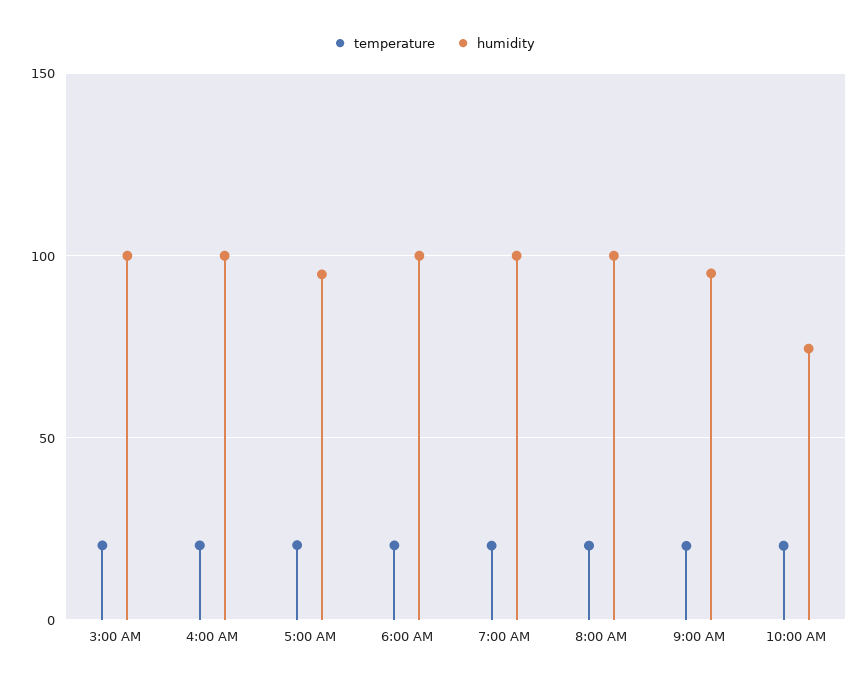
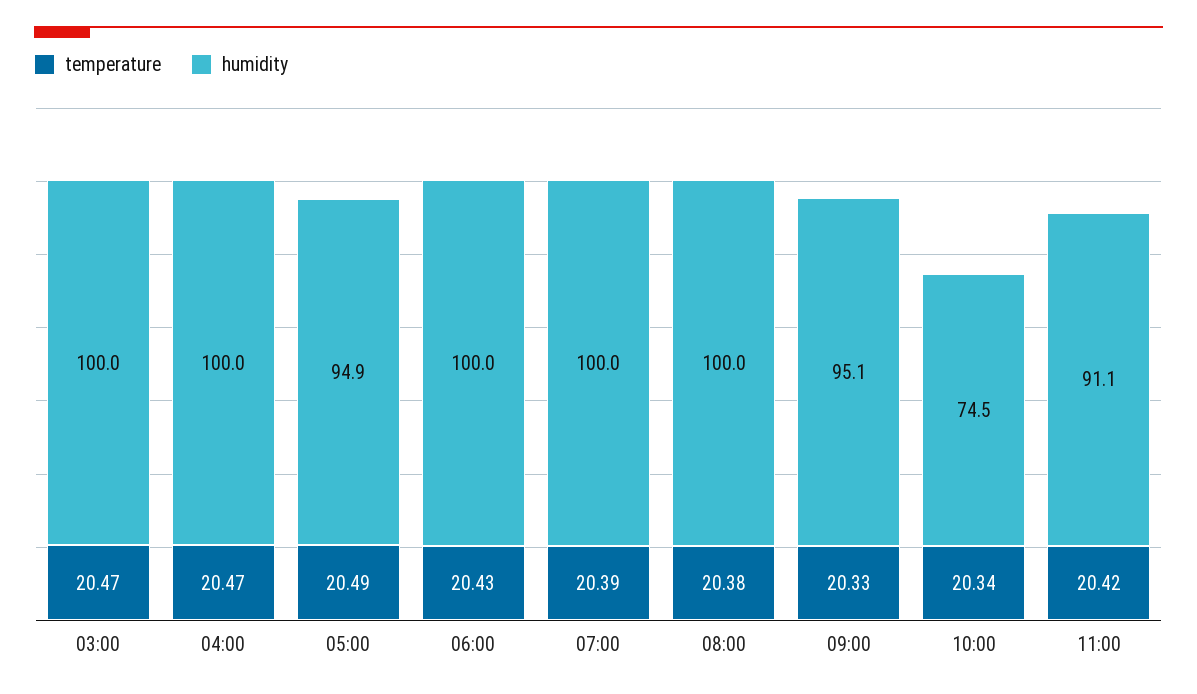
temperature, 11:00: none -> 20.42
humidity, 11:00: none -> 91.1

